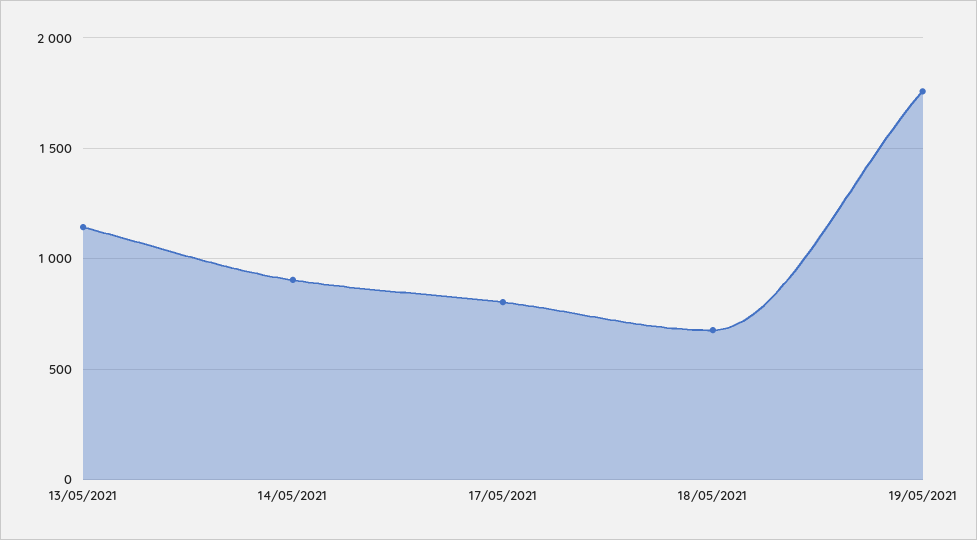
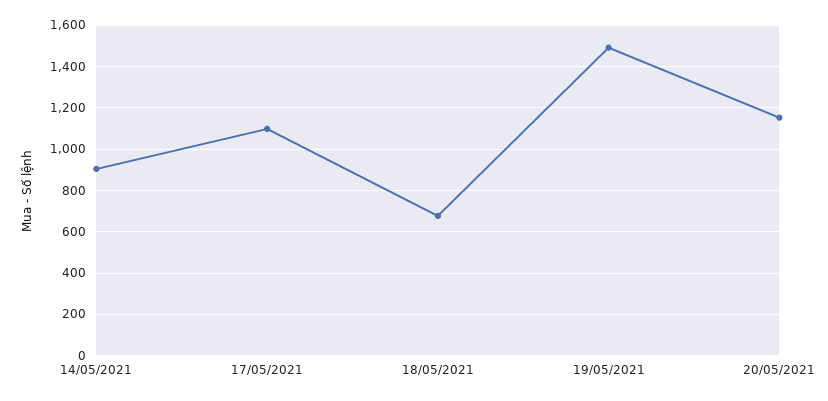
13/05/2021: 1150 -> none
17/05/2021: 800 -> 1100
19/05/2021: 1750 -> 1500
20/05/2021: none -> 1150

